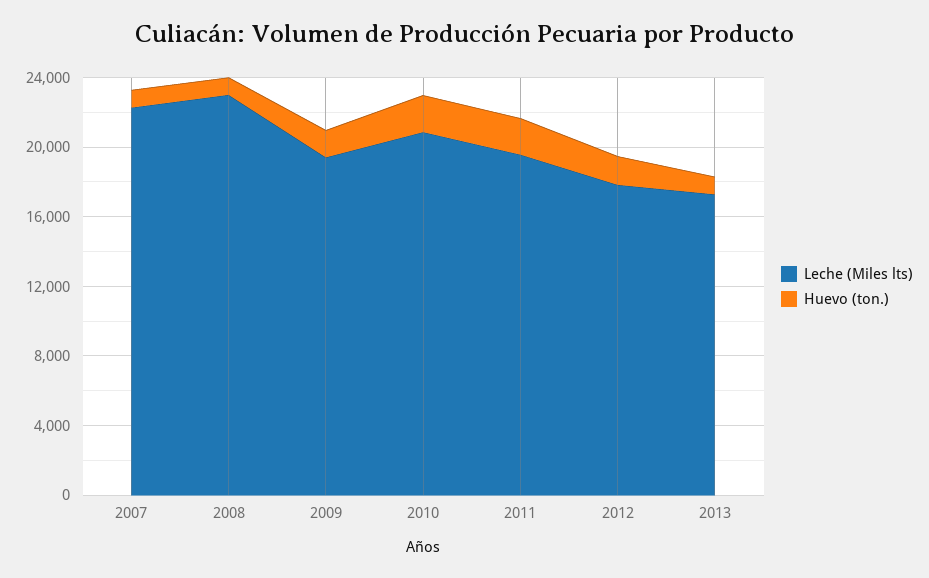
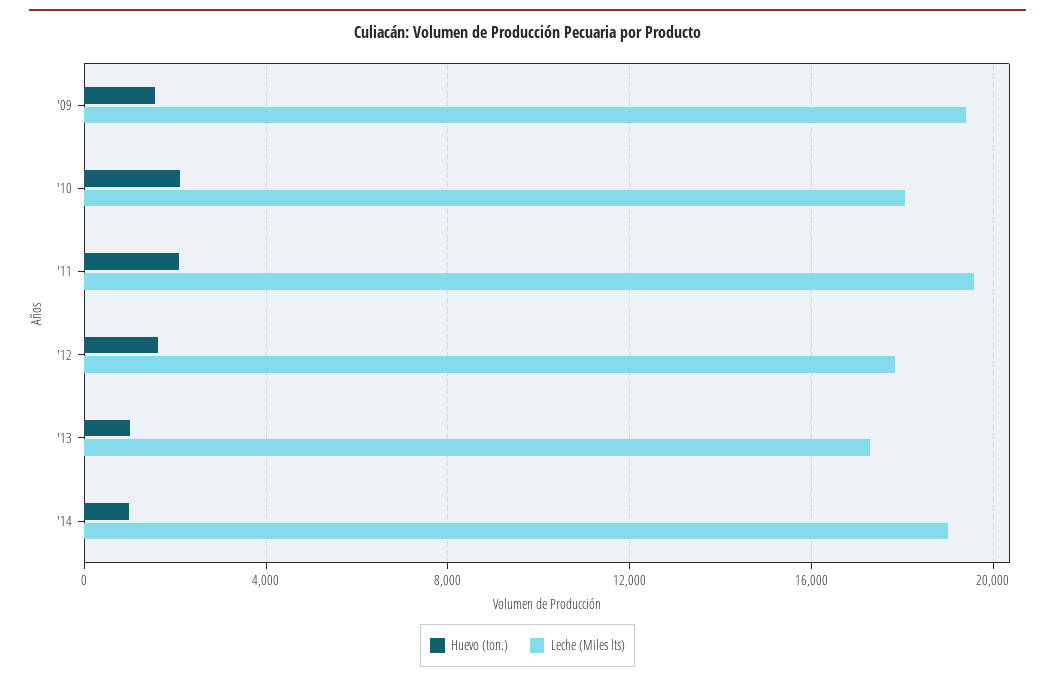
Leche (Miles lts), 2007: 22000 -> none
Huevo (ton.), 2007: 1000 -> none
Leche (Miles lts), 2008: 23000 -> none
Huevo (ton.), 2008: 1000 -> none
Leche (Miles lts), 2010: 21000 -> 18000
Huevo (ton.), '14: none -> 1000
Leche (Miles lts), '14: none -> 19000

